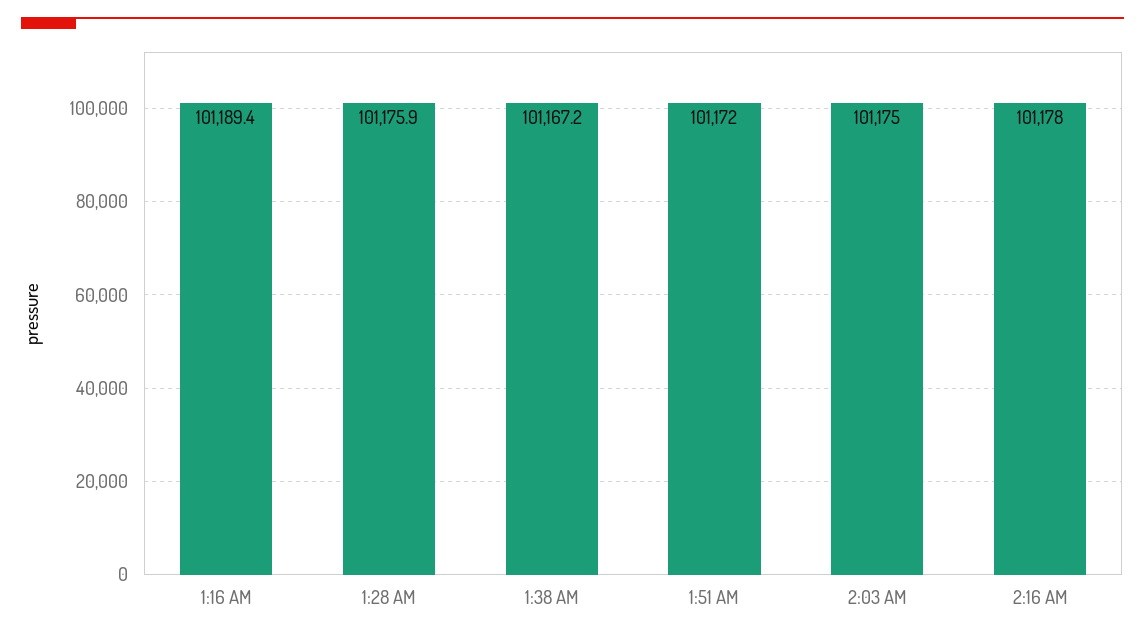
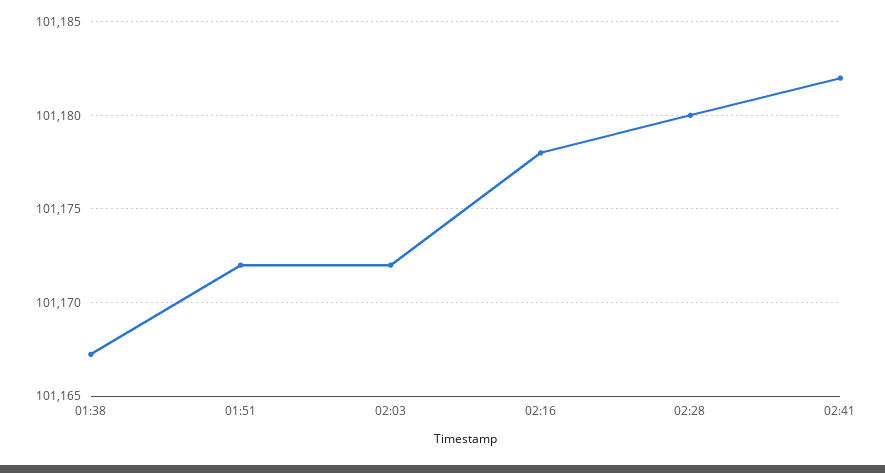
1:16 AM: 101189.4 -> none
1:28 AM: 101175.9 -> none
2:03 AM: 101175 -> 101172
02:28: none -> 101180
02:41: none -> 101182

